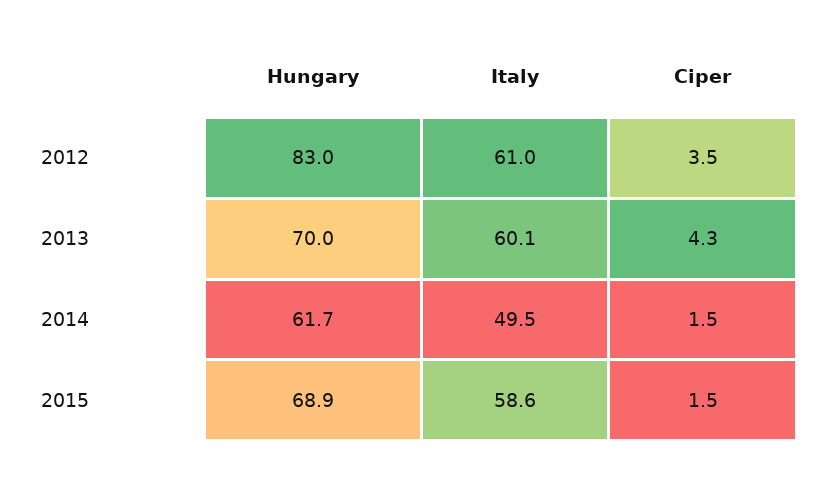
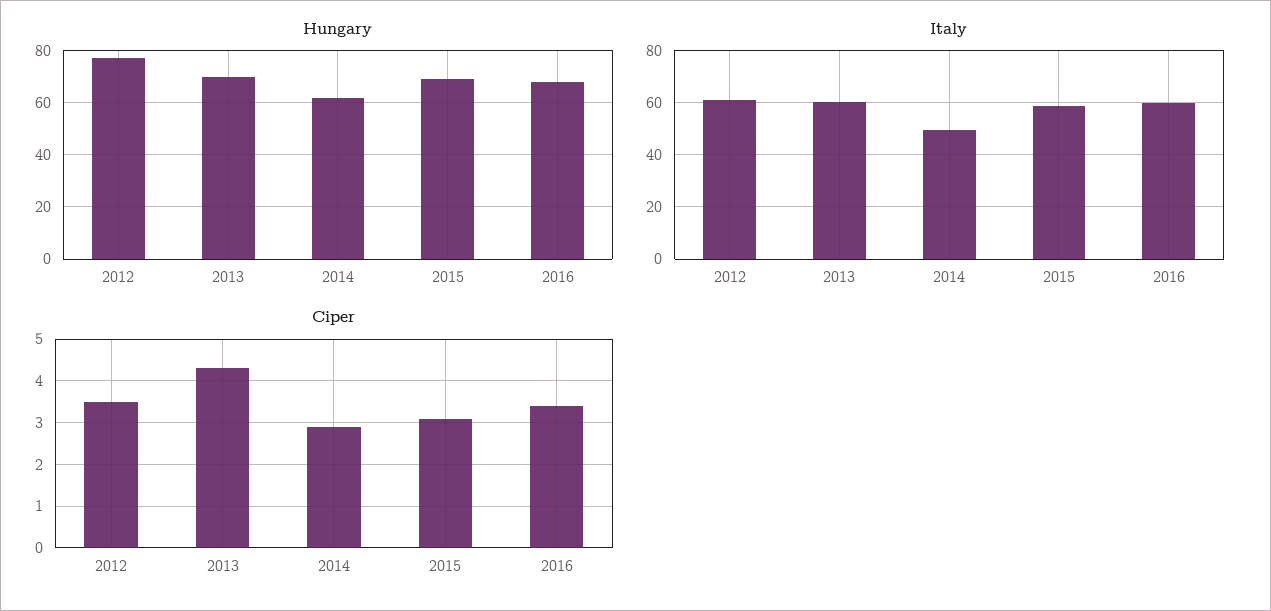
Hungary, 2012: 83 -> 77.5
Ciper, 2014: 1.5 -> 3
Ciper, 2015: 1.5 -> 3
Hungary, 2016: none -> 67.5
Italy, 2016: none -> 60
Ciper, 2016: none -> 3.5

